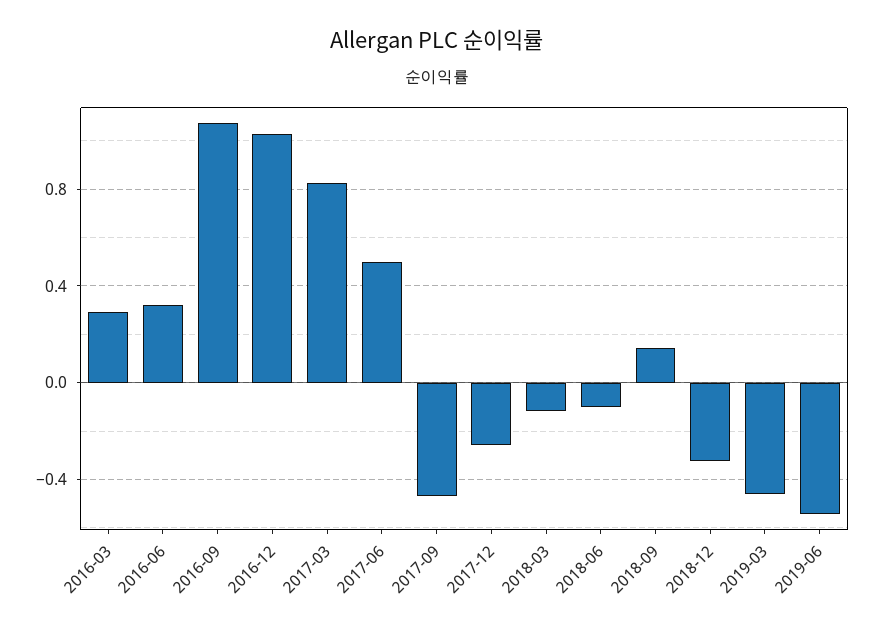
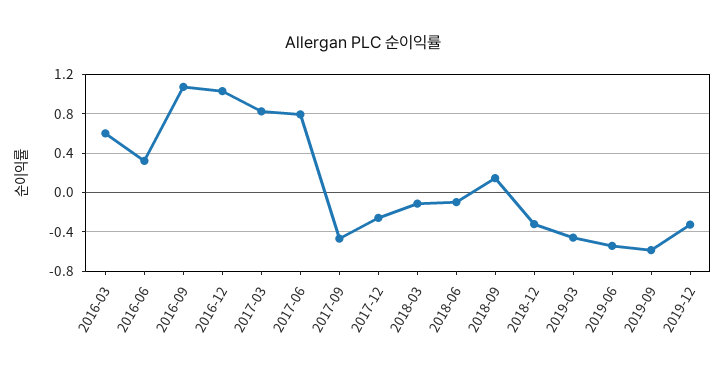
2016-03: 0.3 -> 0.6
2017-06: 0.5 -> 0.8
2019-09: none -> -0.6
2019-12: none -> -0.3

